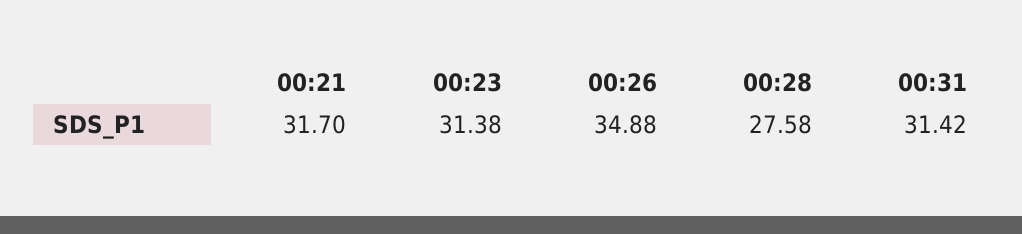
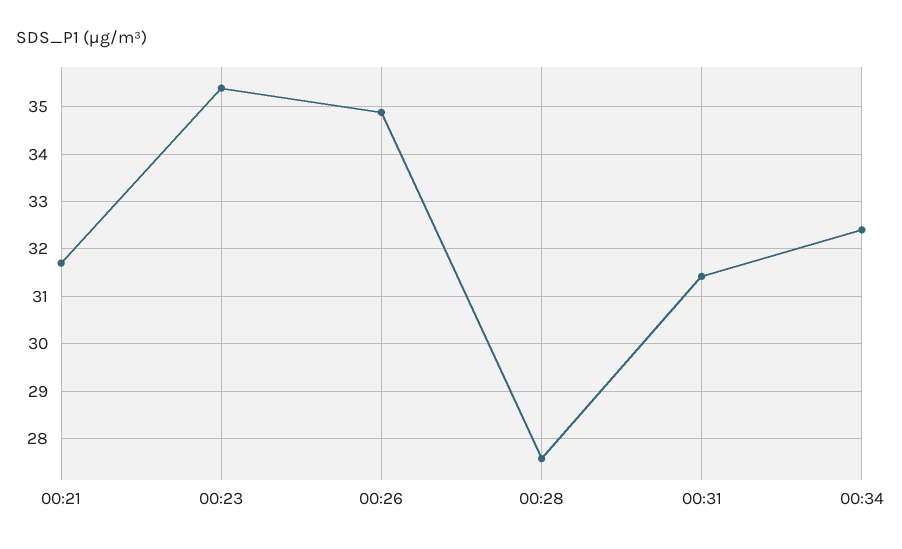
00:23: 31.38 -> 35.4
00:34: none -> 32.4

